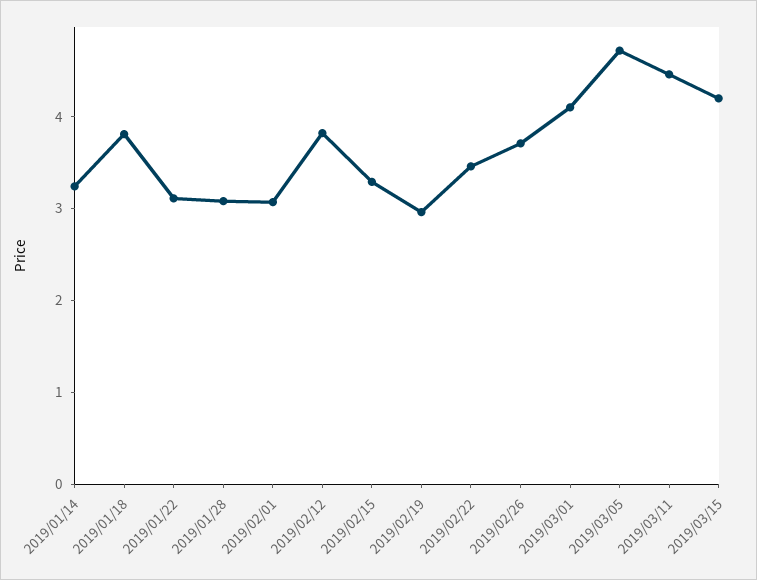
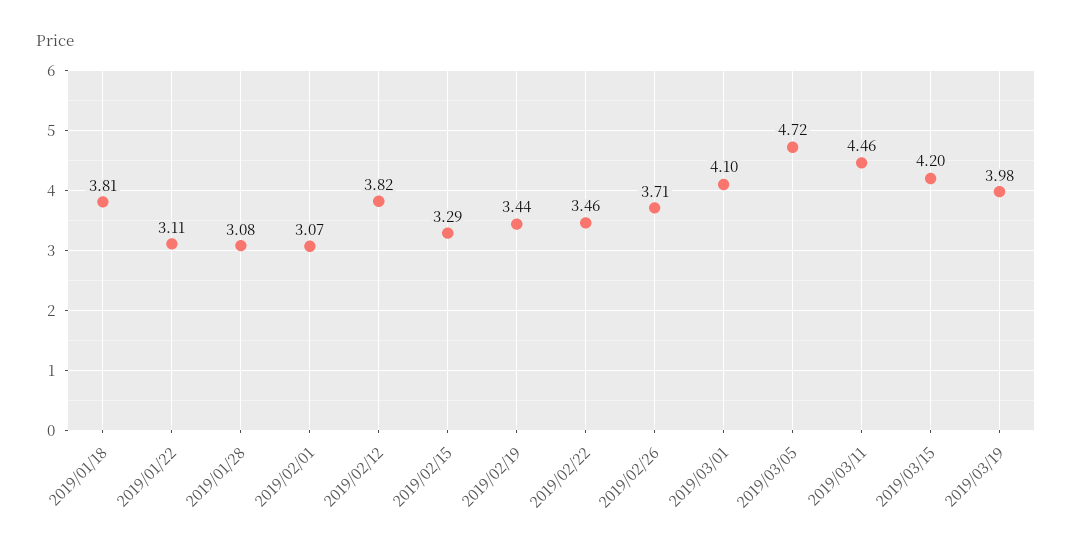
2019/01/14: 3.2 -> none
2019/02/19: 3 -> 3.44
2019/03/19: none -> 3.98

